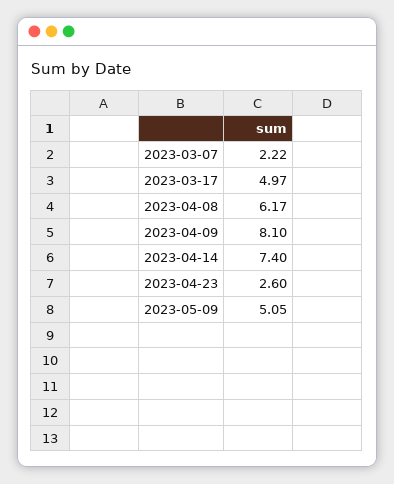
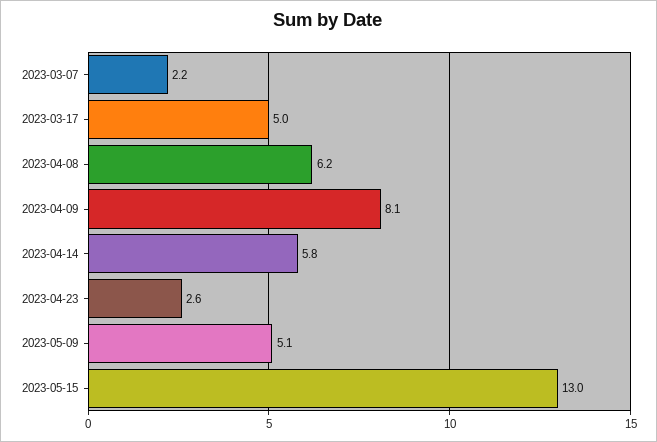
2023-04-14: 7.4 -> 5.8
2023-05-15: none -> 13

